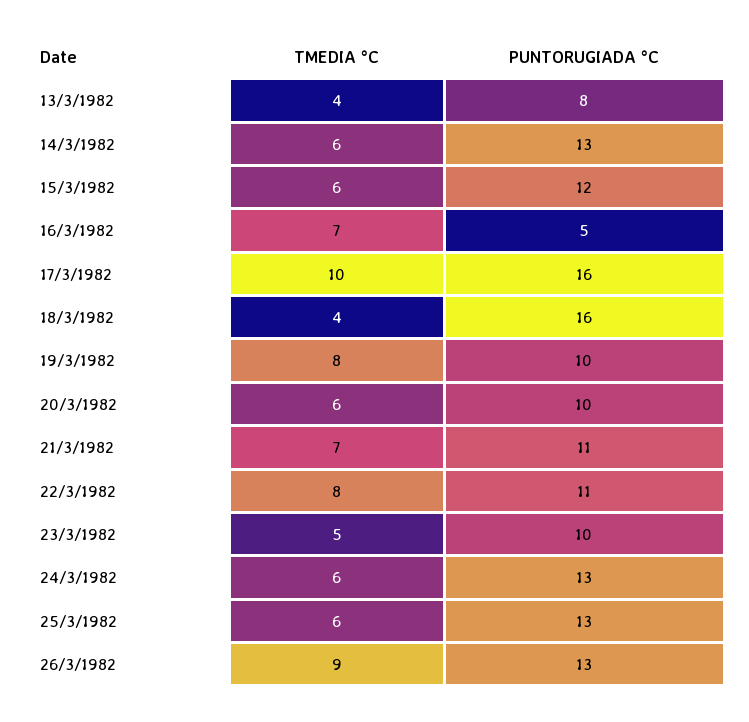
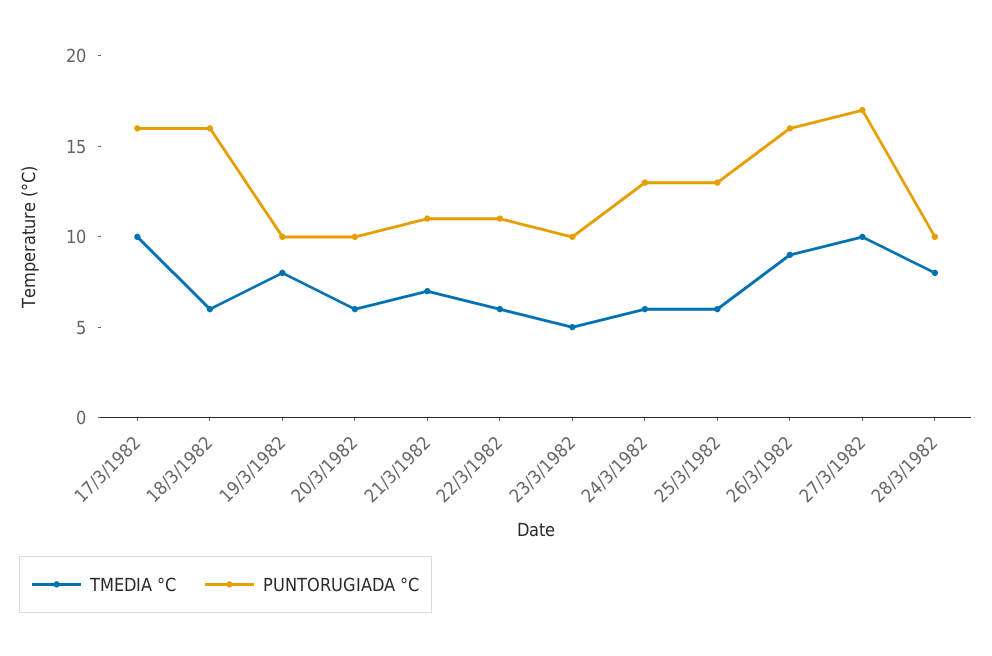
TMEDIA °C, 13/3/1982: 4 -> none
PUNTORUGIADA °C, 13/3/1982: 8 -> none
TMEDIA °C, 14/3/1982: 6 -> none
PUNTORUGIADA °C, 14/3/1982: 13 -> none
TMEDIA °C, 15/3/1982: 6 -> none
PUNTORUGIADA °C, 15/3/1982: 12 -> none
TMEDIA °C, 16/3/1982: 7 -> none
PUNTORUGIADA °C, 16/3/1982: 5 -> none
TMEDIA °C, 18/3/1982: 4 -> 6
TMEDIA °C, 22/3/1982: 8 -> 6
PUNTORUGIADA °C, 26/3/1982: 13 -> 16
TMEDIA °C, 27/3/1982: none -> 10
PUNTORUGIADA °C, 27/3/1982: none -> 17
TMEDIA °C, 28/3/1982: none -> 8
PUNTORUGIADA °C, 28/3/1982: none -> 10

